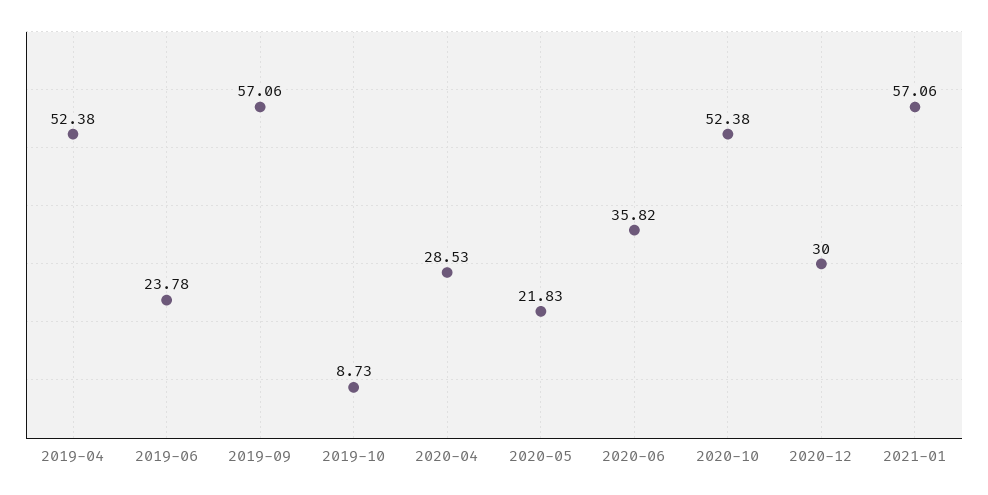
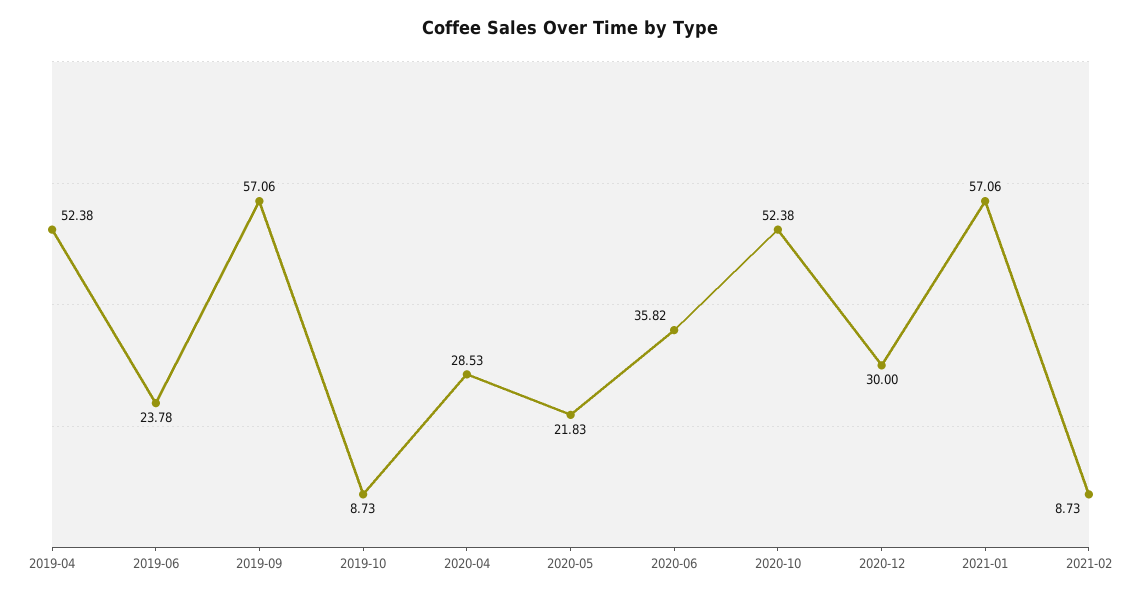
2021-02: none -> 8.73

